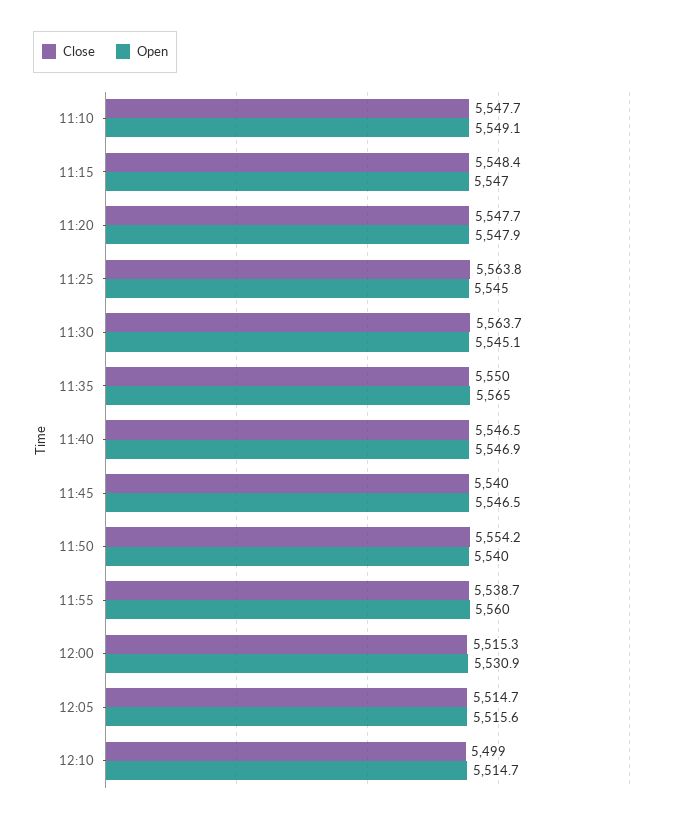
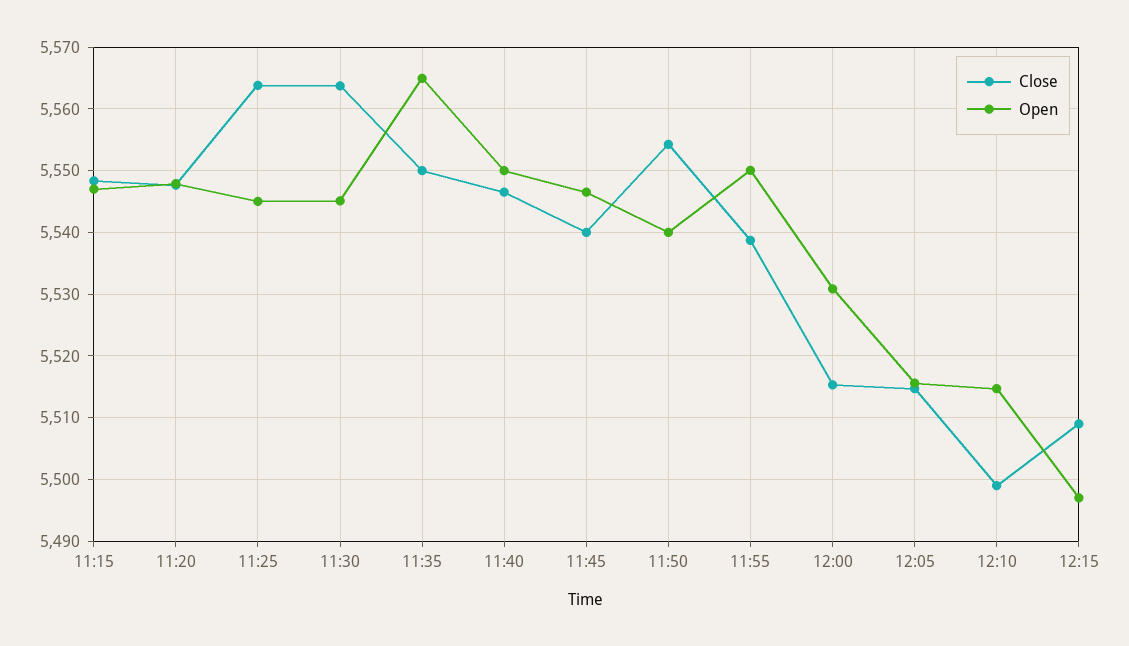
Close, 11:10: 5547.7 -> none
Open, 11:10: 5549.1 -> none
Open, 11:40: 5546.9 -> 5550
Open, 11:55: 5560 -> 5550
Close, 12:15: none -> 5509
Open, 12:15: none -> 5497

